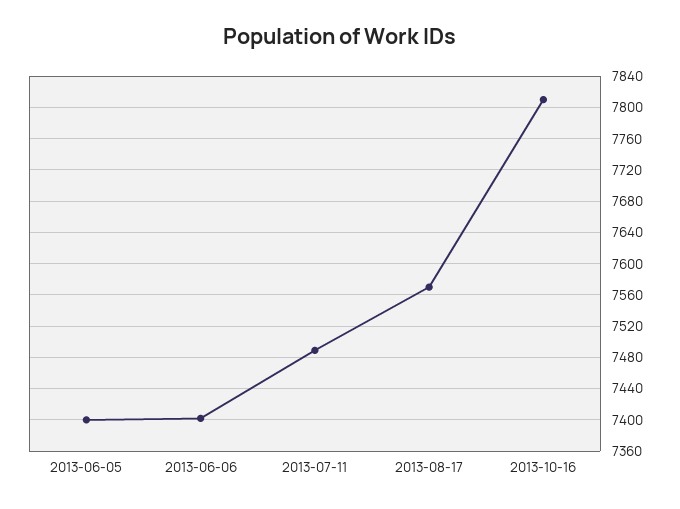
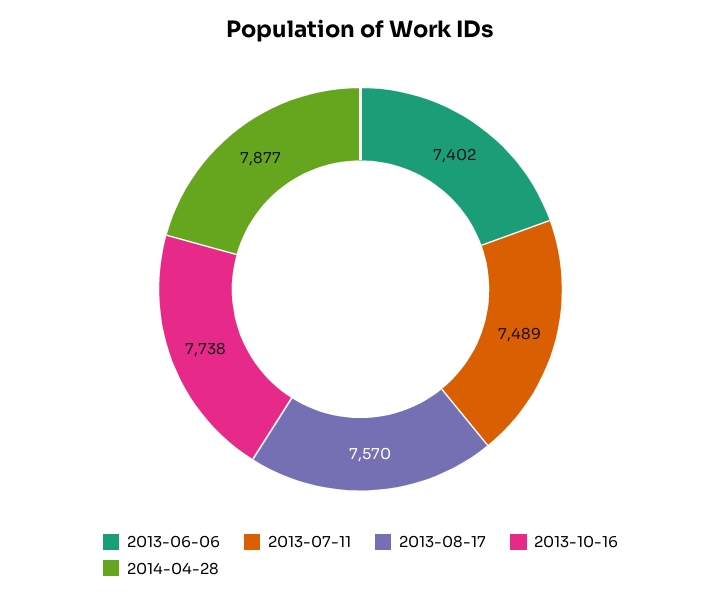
2013-06-05: 7400 -> none
2013-10-16: 7810 -> 7738
2014-04-28: none -> 7877

